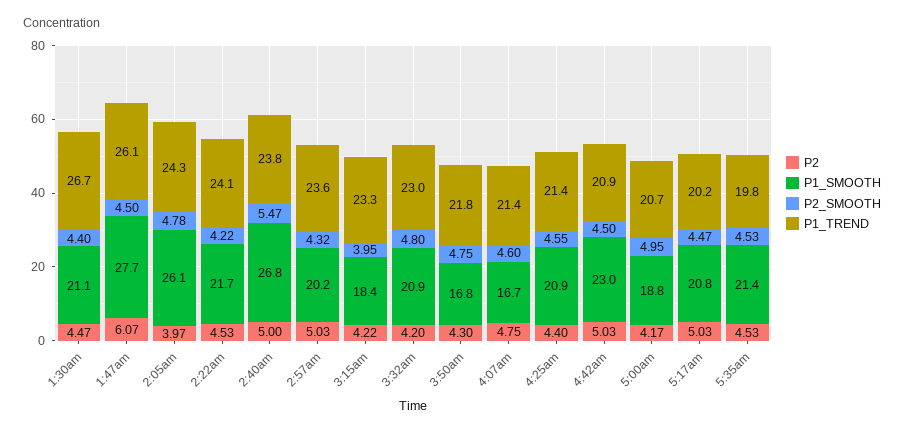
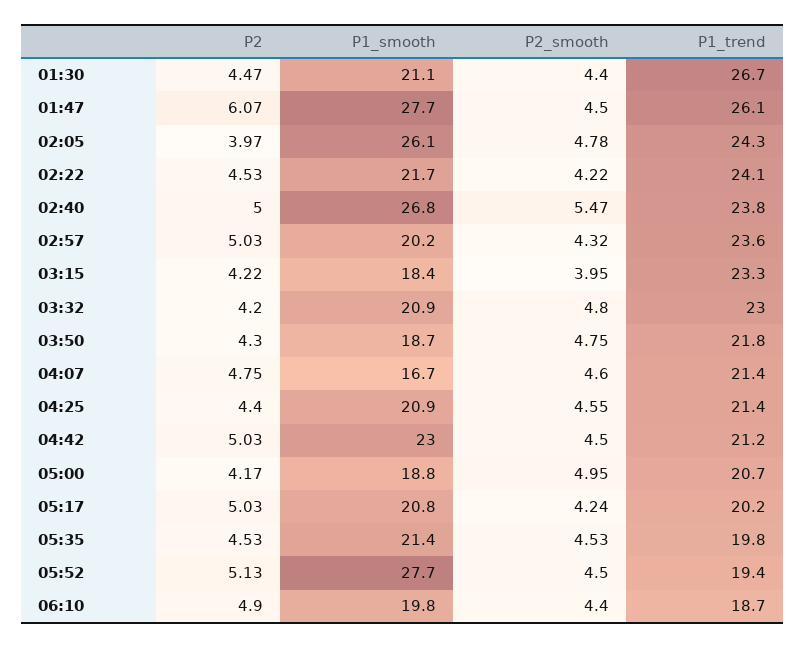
P1_SMOOTH, 3:50am: 16.8 -> 18.7
P1_TREND, 4:42am: 20.9 -> 21.2
P2_SMOOTH, 5:17am: 4.47 -> 4.24
P2, 05:52: none -> 5.13
P1_SMOOTH, 05:52: none -> 27.7
P2_SMOOTH, 05:52: none -> 4.5
P1_TREND, 05:52: none -> 19.4
P2, 06:10: none -> 4.9
P1_SMOOTH, 06:10: none -> 19.8
P2_SMOOTH, 06:10: none -> 4.4
P1_TREND, 06:10: none -> 18.7

